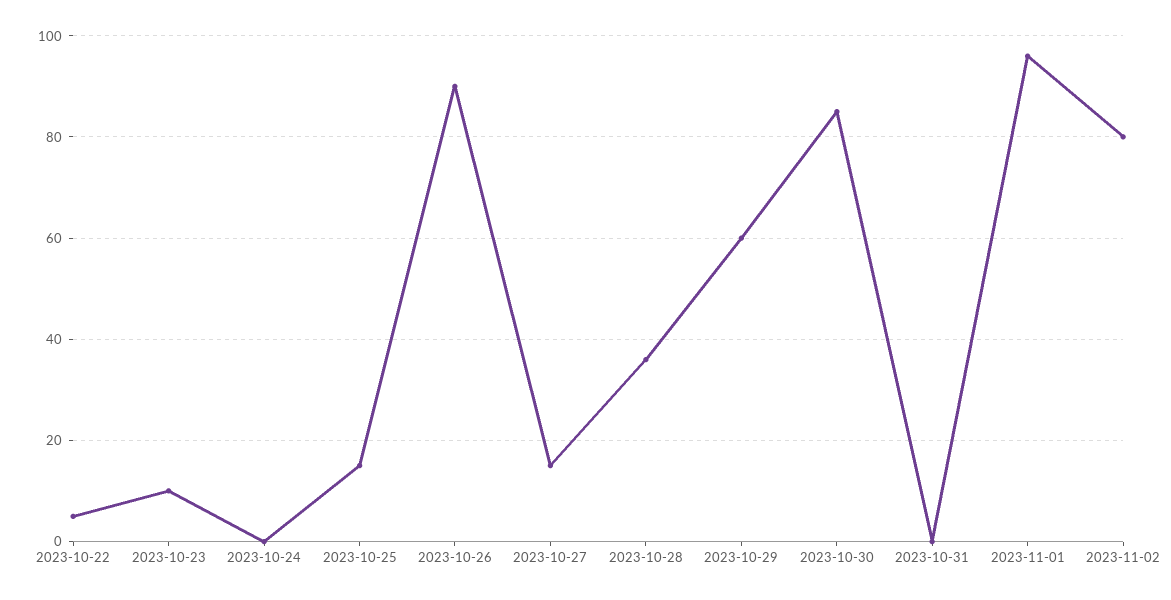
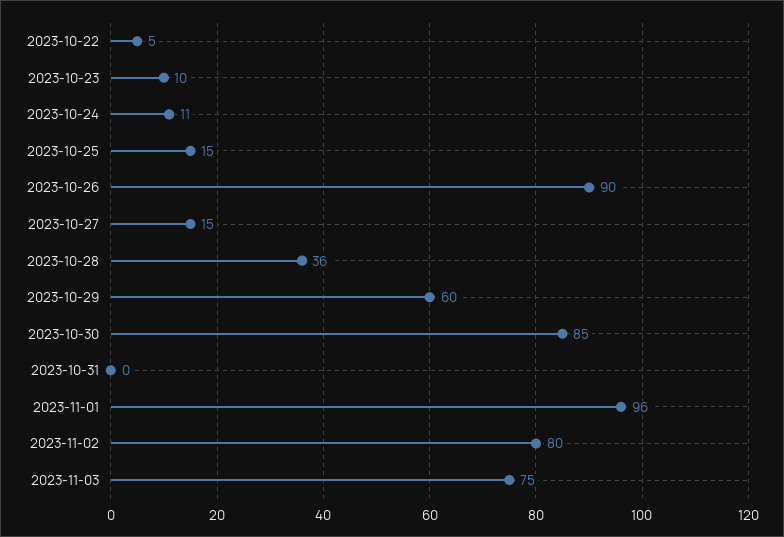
2023-10-24: 0 -> 11
2023-11-03: none -> 75

